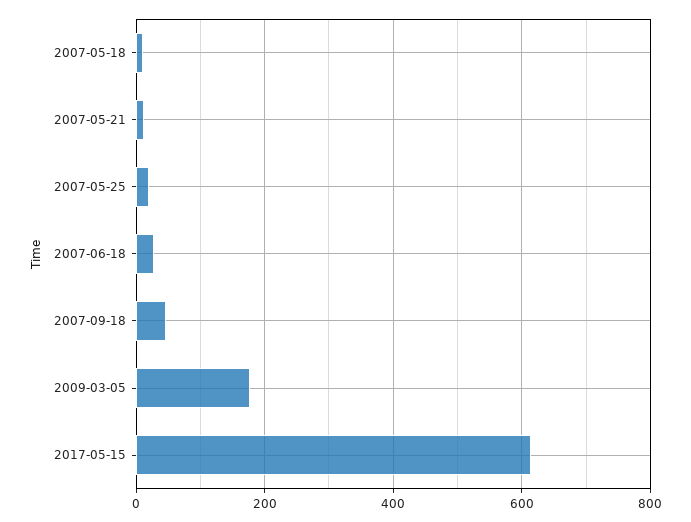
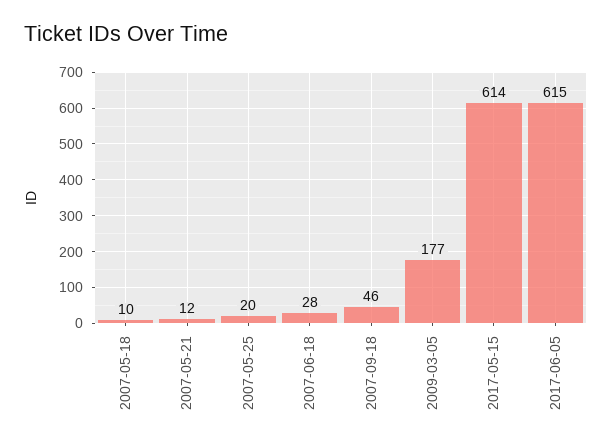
2017-06-05: none -> 615

